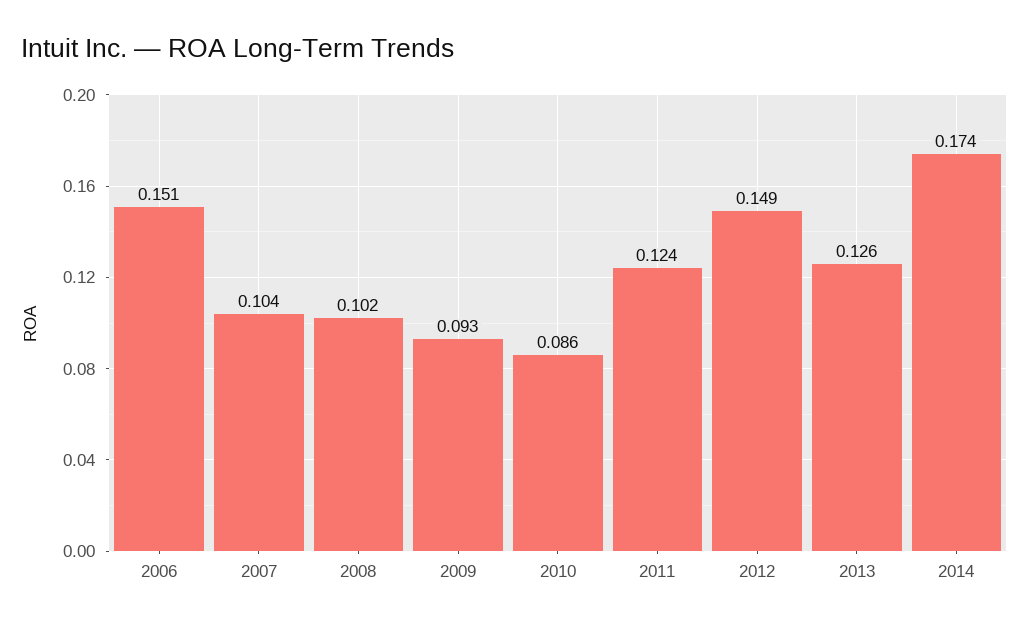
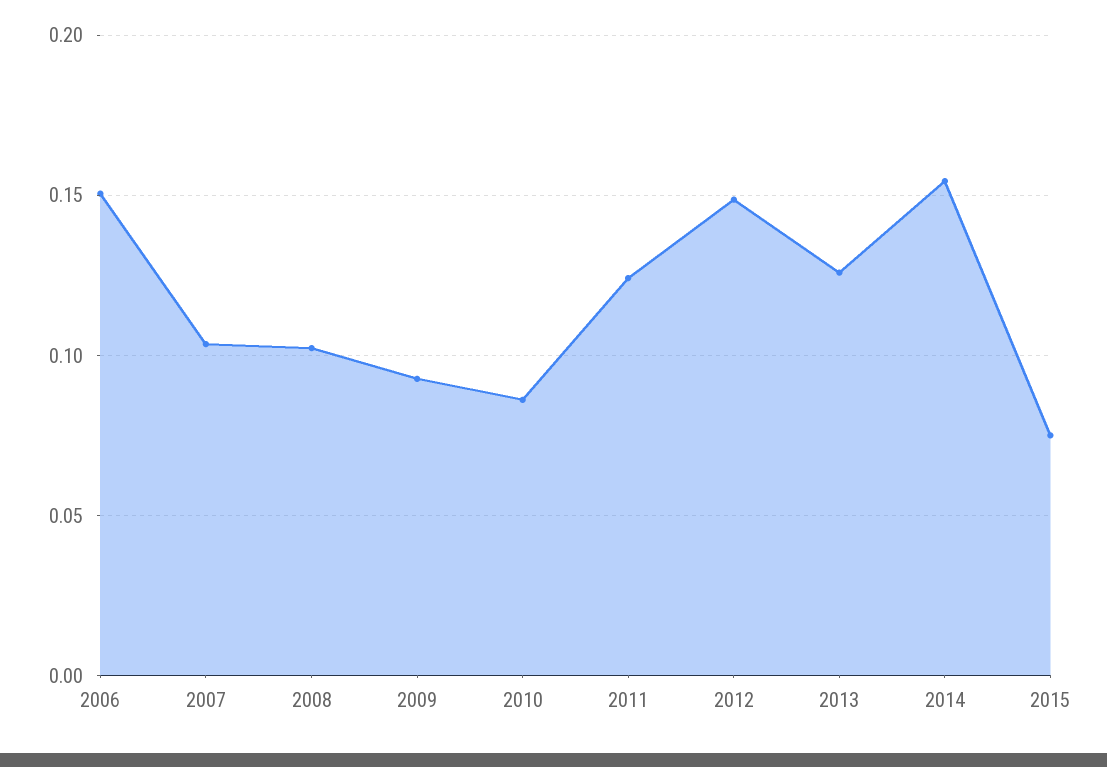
2014: 0.174 -> 0.155
2015: none -> 0.075

